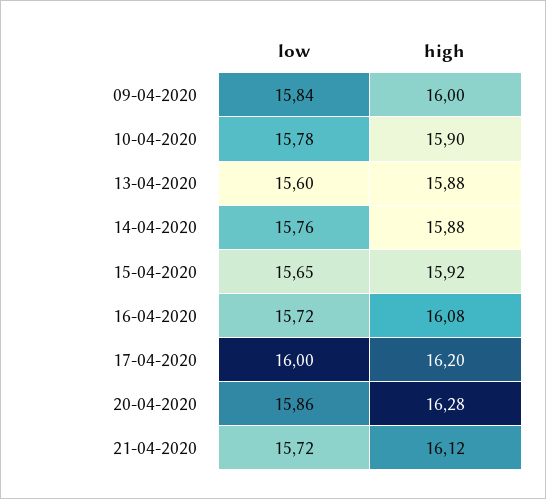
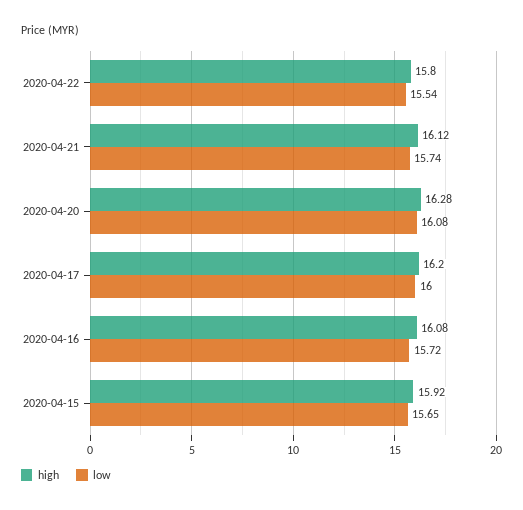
low, 09-04-2020: 15.84 -> none
high, 09-04-2020: 16 -> none
low, 10-04-2020: 15.78 -> none
high, 10-04-2020: 15.9 -> none
low, 13-04-2020: 15.6 -> none
high, 13-04-2020: 15.88 -> none
low, 14-04-2020: 15.76 -> none
high, 14-04-2020: 15.88 -> none
low, 20-04-2020: 15.86 -> 16.08
low, 21-04-2020: 15.72 -> 15.74
high, 2020-04-22: none -> 15.8
low, 2020-04-22: none -> 15.54

